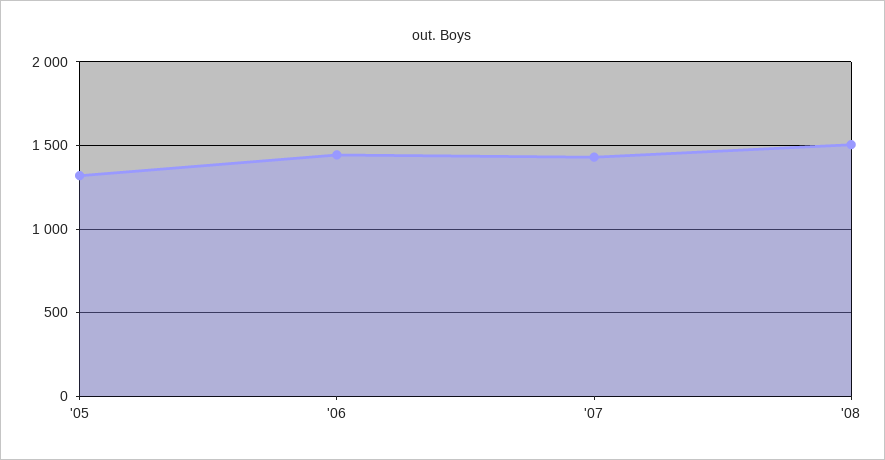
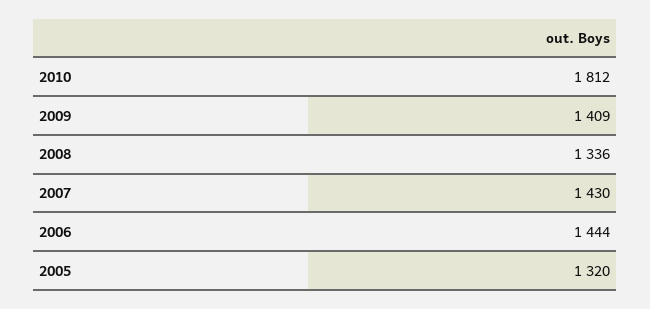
'08: 1500 -> 1336
2010: none -> 1812
2009: none -> 1409

